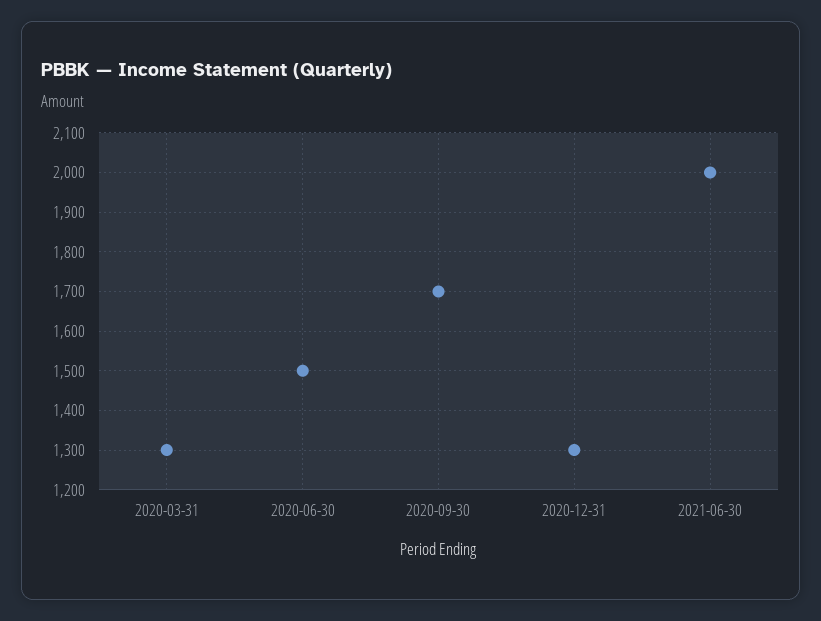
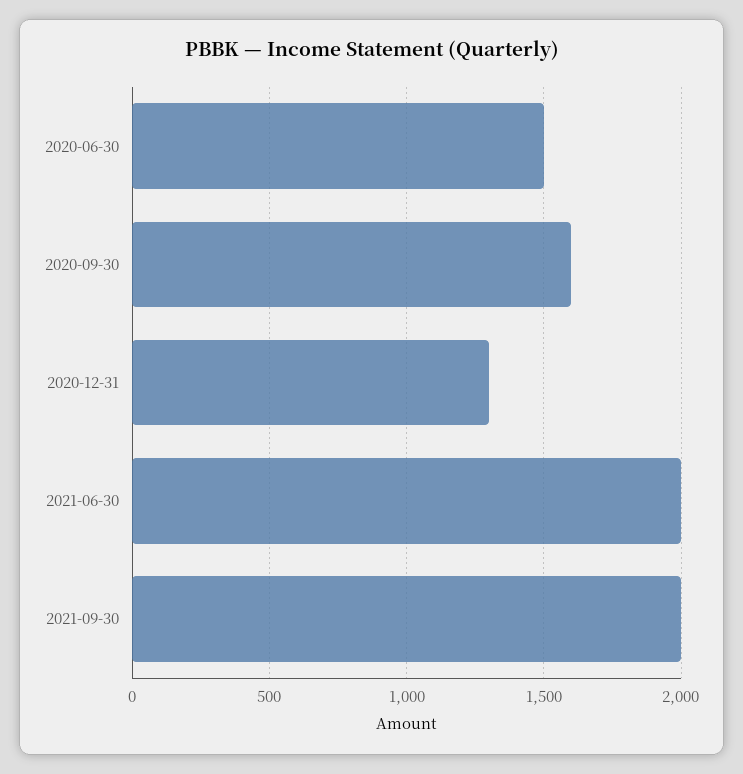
2020-03-31: 1300 -> none
2020-09-30: 1700 -> 1600
2021-09-30: none -> 2000

